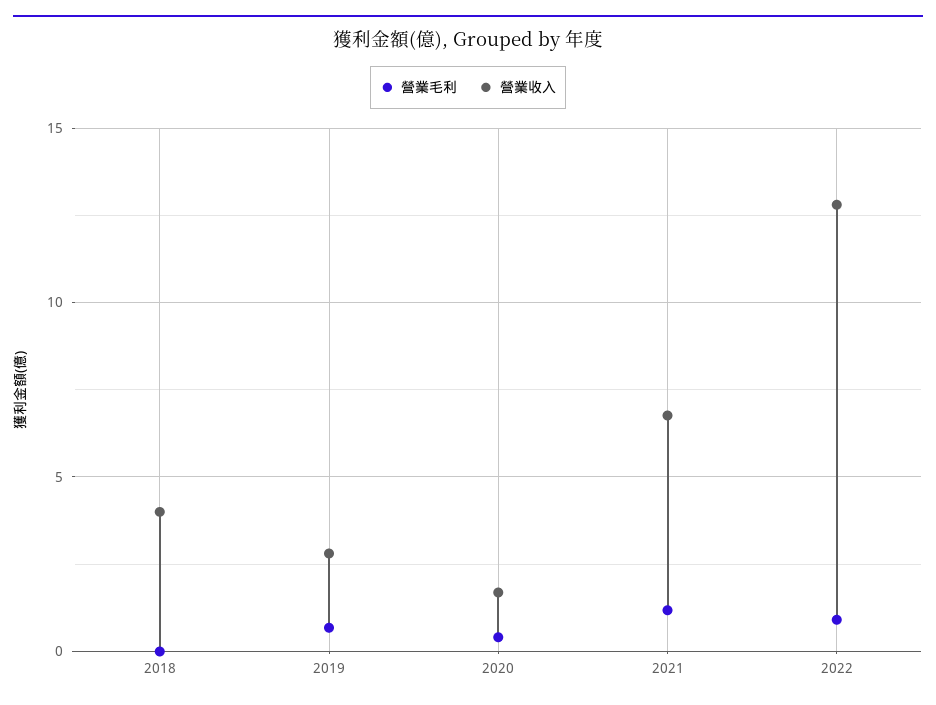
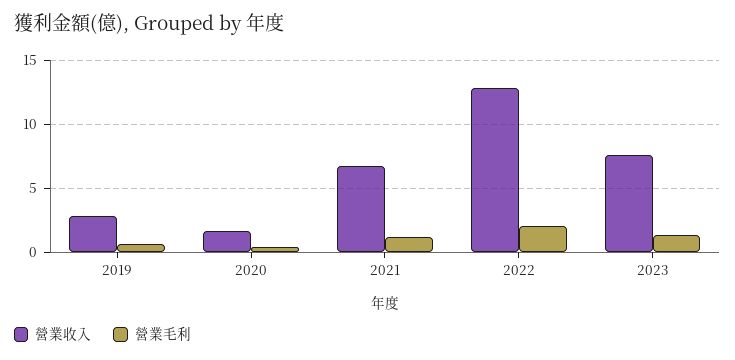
營業毛利, 2018: 0 -> none
營業收入, 2018: 4 -> none
營業毛利, 2022: 1 -> 2
營業收入, 2023: none -> 7.5
營業毛利, 2023: none -> 1.5

